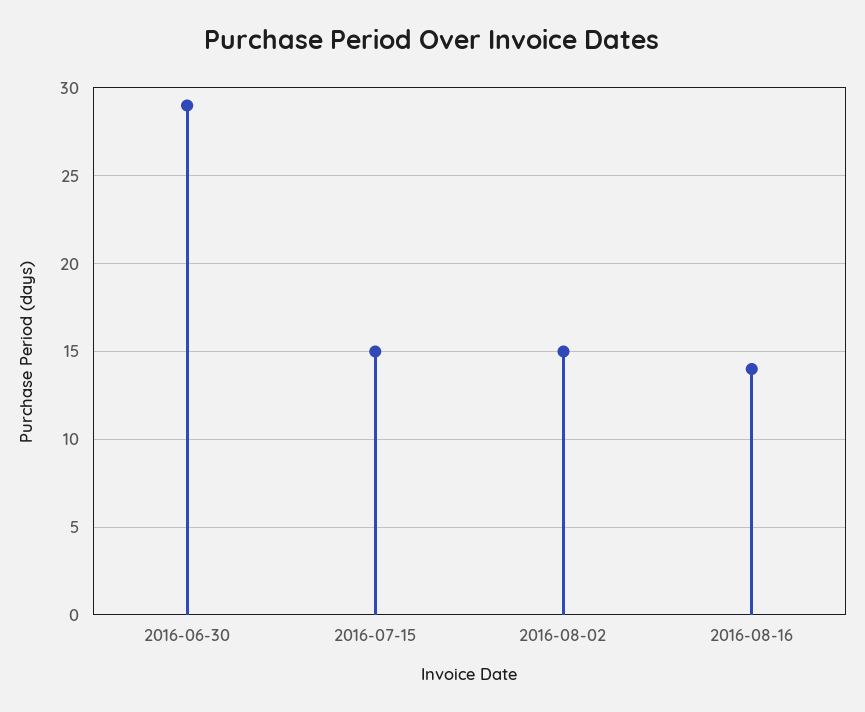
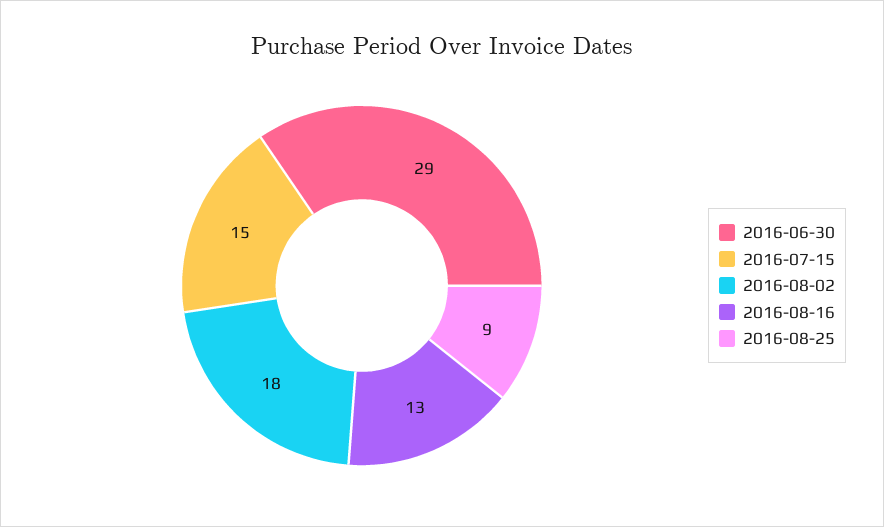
2016-08-02: 15 -> 18
2016-08-16: 14 -> 13
2016-08-25: none -> 9

